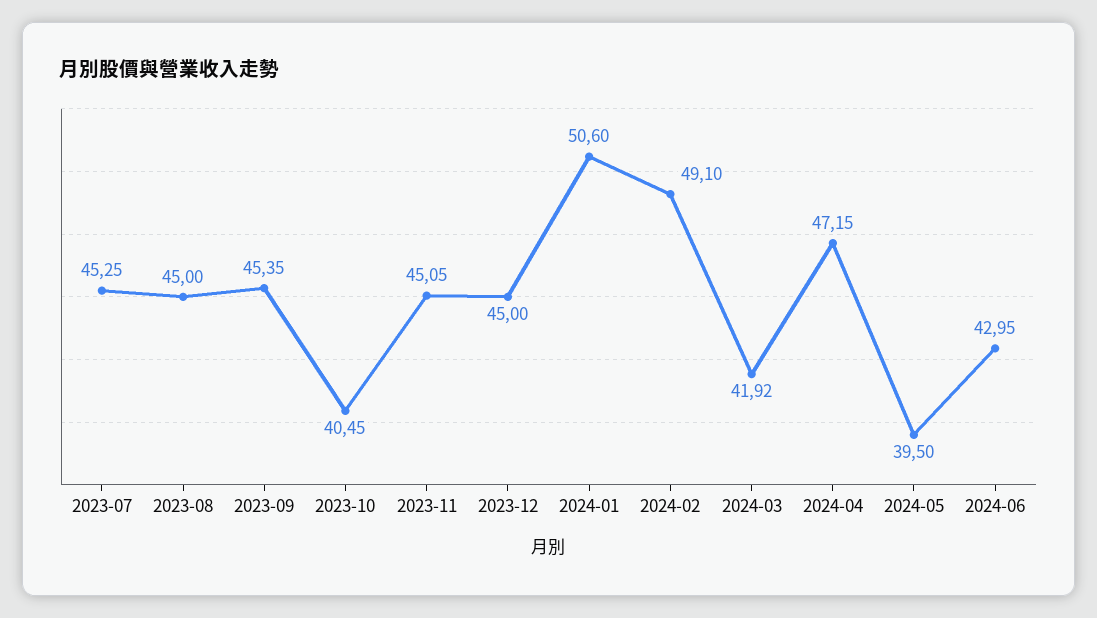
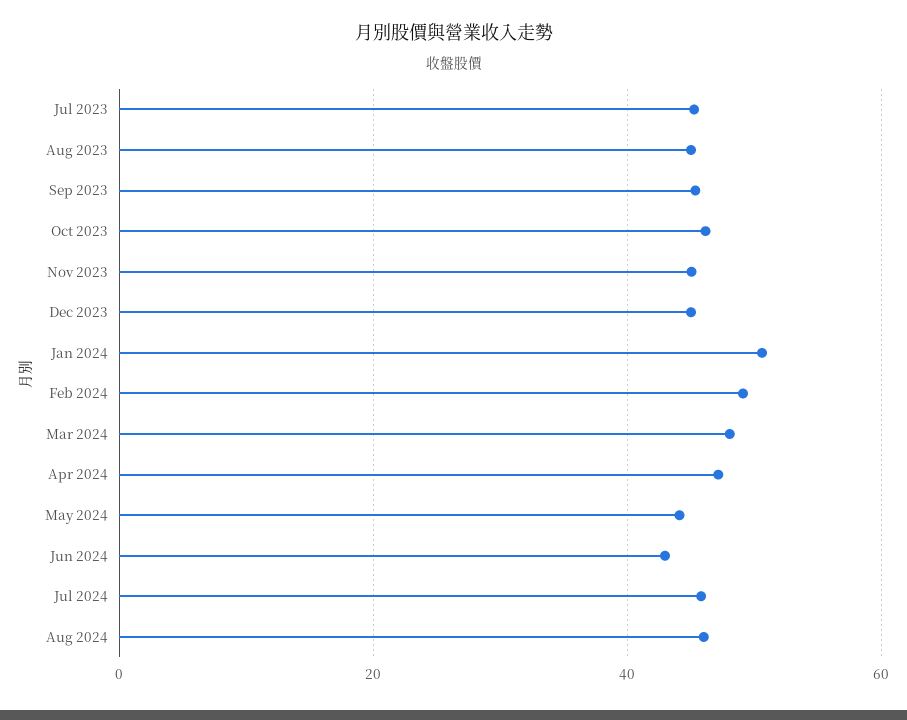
2023-10: 40.45 -> 46
2024-03: 41.92 -> 48
2024-05: 39.5 -> 44
Jul 2024: none -> 46
Aug 2024: none -> 46

